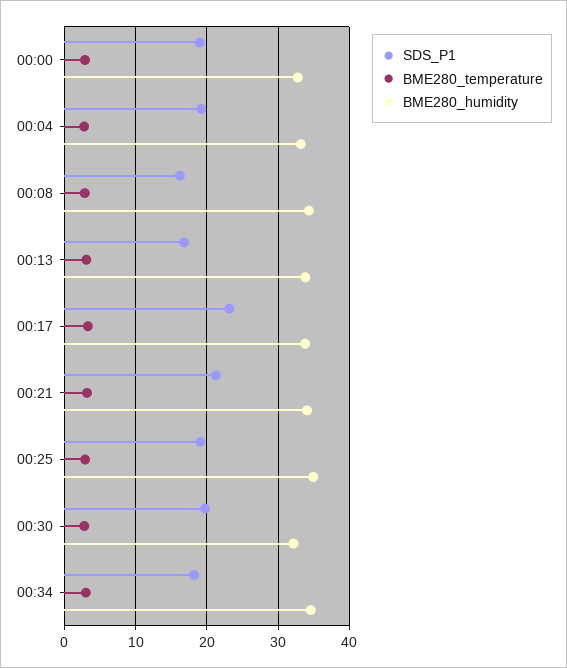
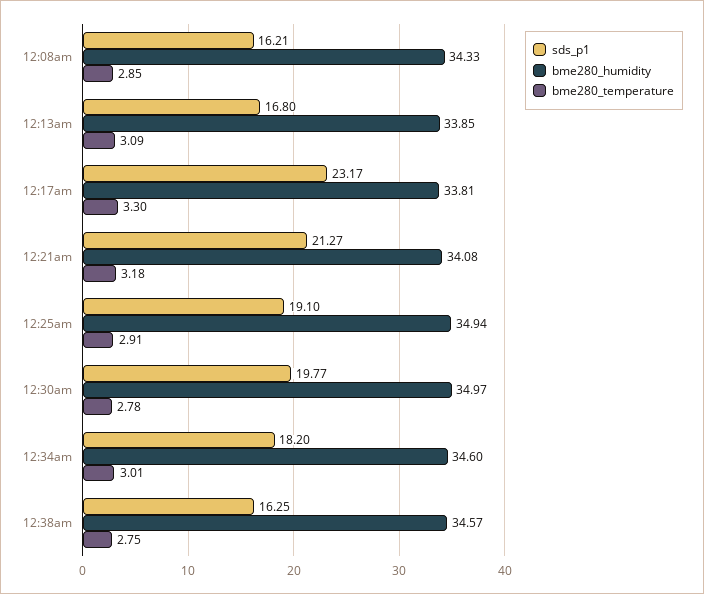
SDS_P1, 00:00: 19 -> none
BME280_temperature, 00:00: 3 -> none
BME280_humidity, 00:00: 33 -> none
SDS_P1, 00:04: 19 -> none
BME280_temperature, 00:04: 3 -> none
BME280_humidity, 00:04: 33 -> none
BME280_humidity, 00:30: 32 -> 34.97
SDS_P1, 12:38am: none -> 16.25
BME280_humidity, 12:38am: none -> 34.57
BME280_temperature, 12:38am: none -> 2.75

